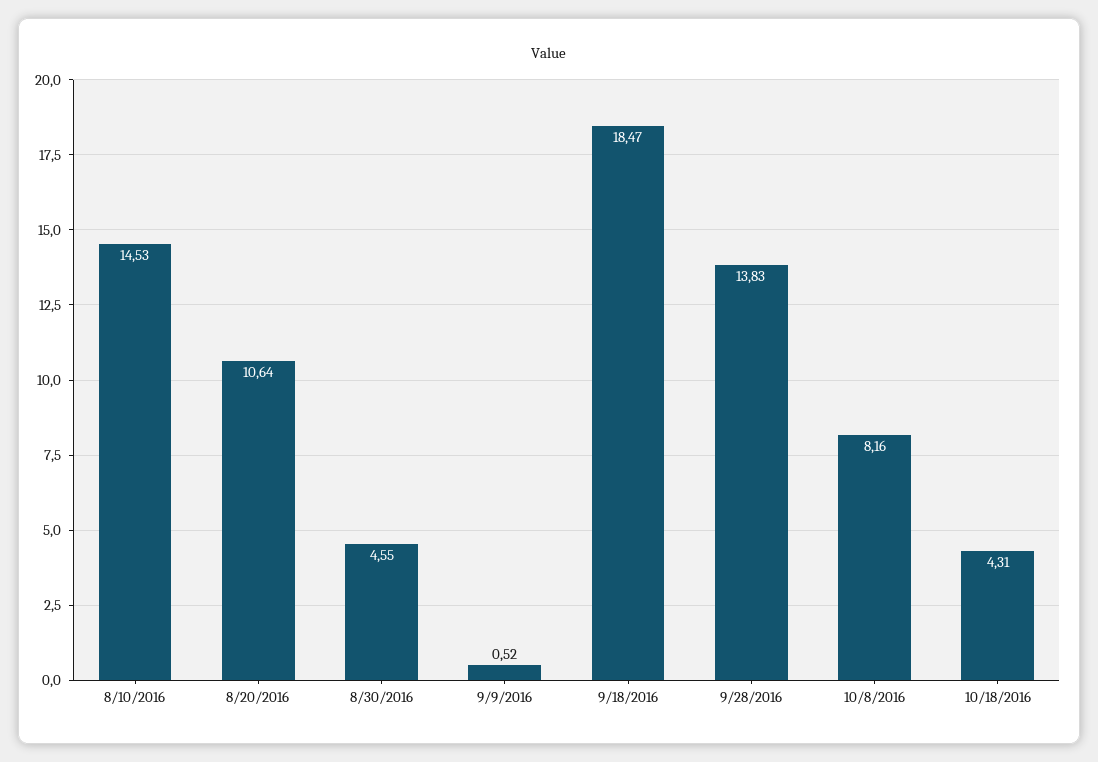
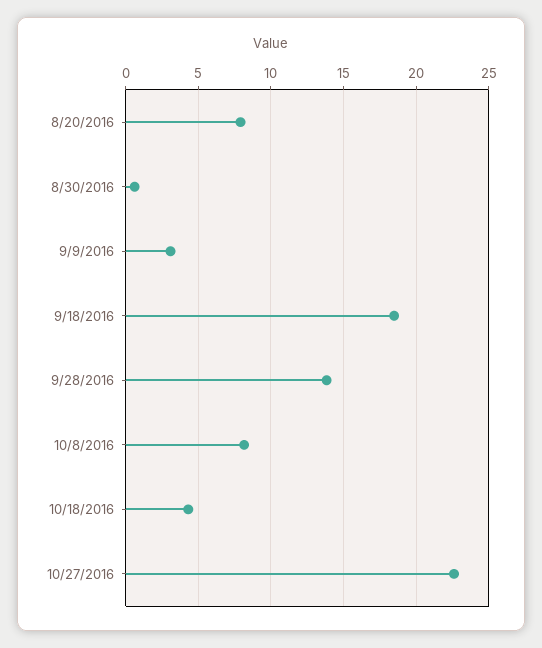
8/10/2016: 14.53 -> none
8/20/2016: 10.64 -> 8
8/30/2016: 4.55 -> 0.5
9/9/2016: 0.52 -> 3
10/27/2016: none -> 22.5

